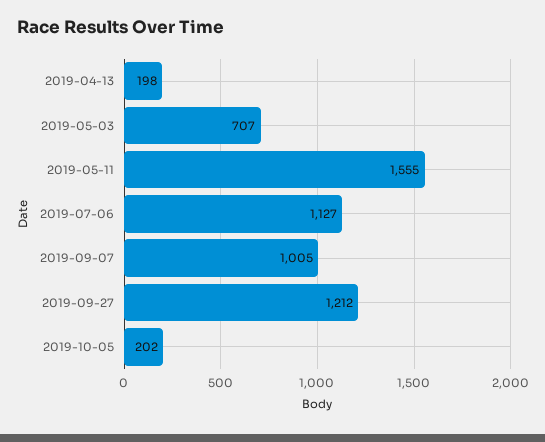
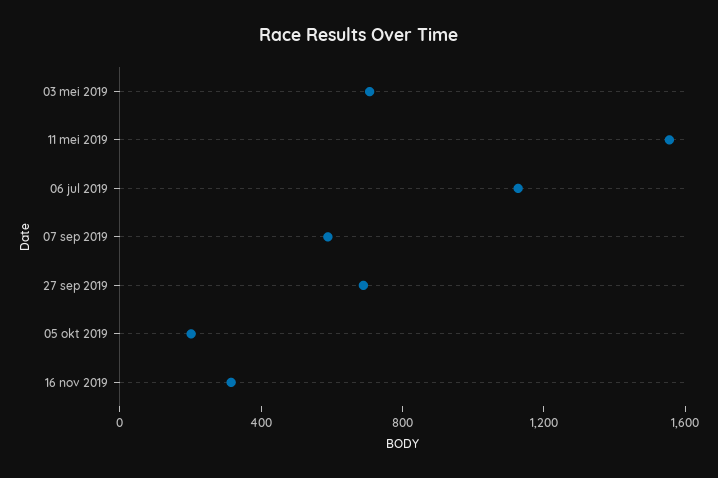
2019-04-13: 198 -> none
2019-09-07: 1005 -> 600
2019-09-27: 1212 -> 700
16 nov 2019: none -> 300

